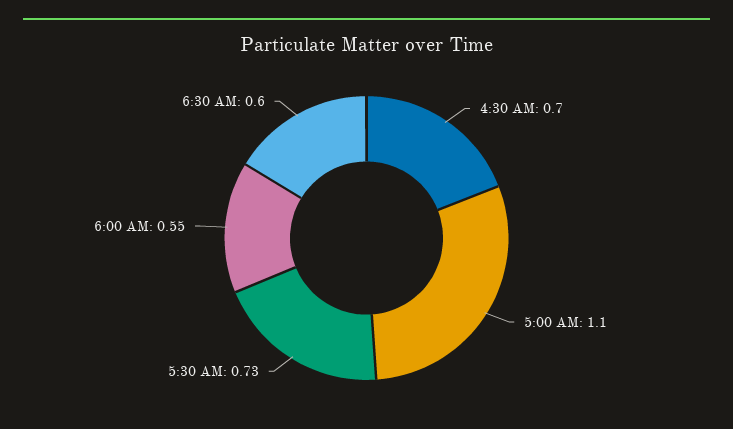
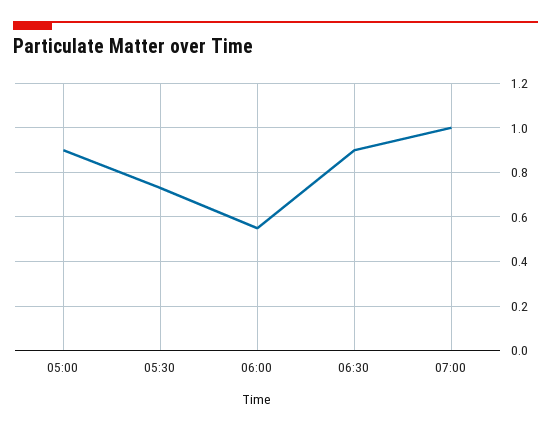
4:30 AM: 0.7 -> none
5:00 AM: 1.1 -> 0.9
6:30 AM: 0.6 -> 0.9
07:00: none -> 1

